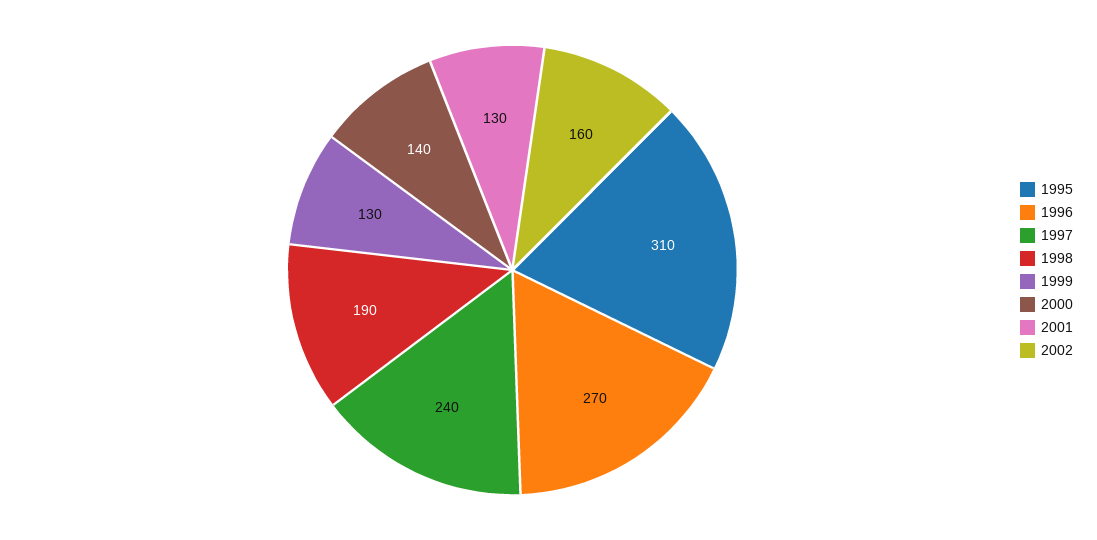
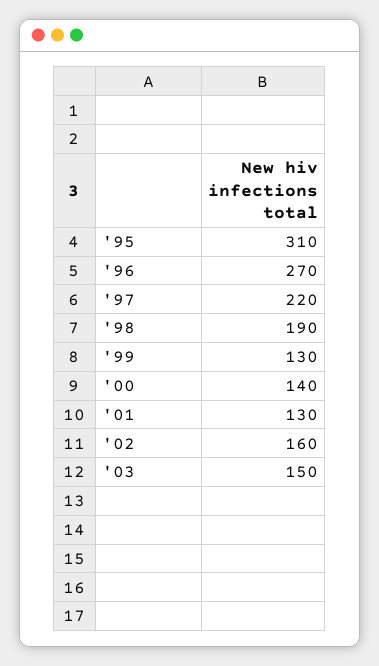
1997: 240 -> 220
'03: none -> 150

